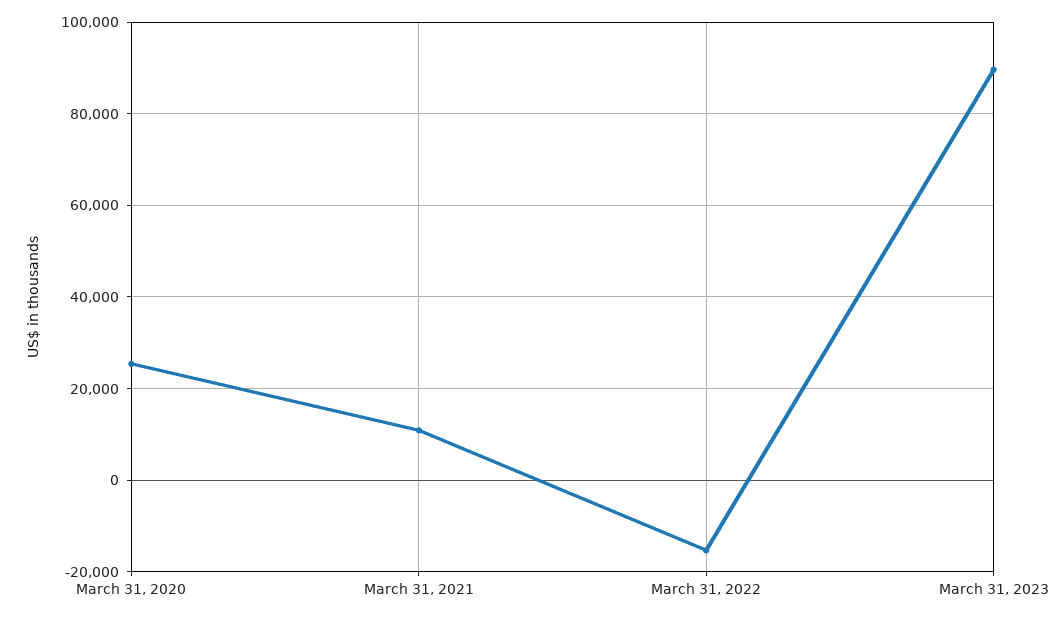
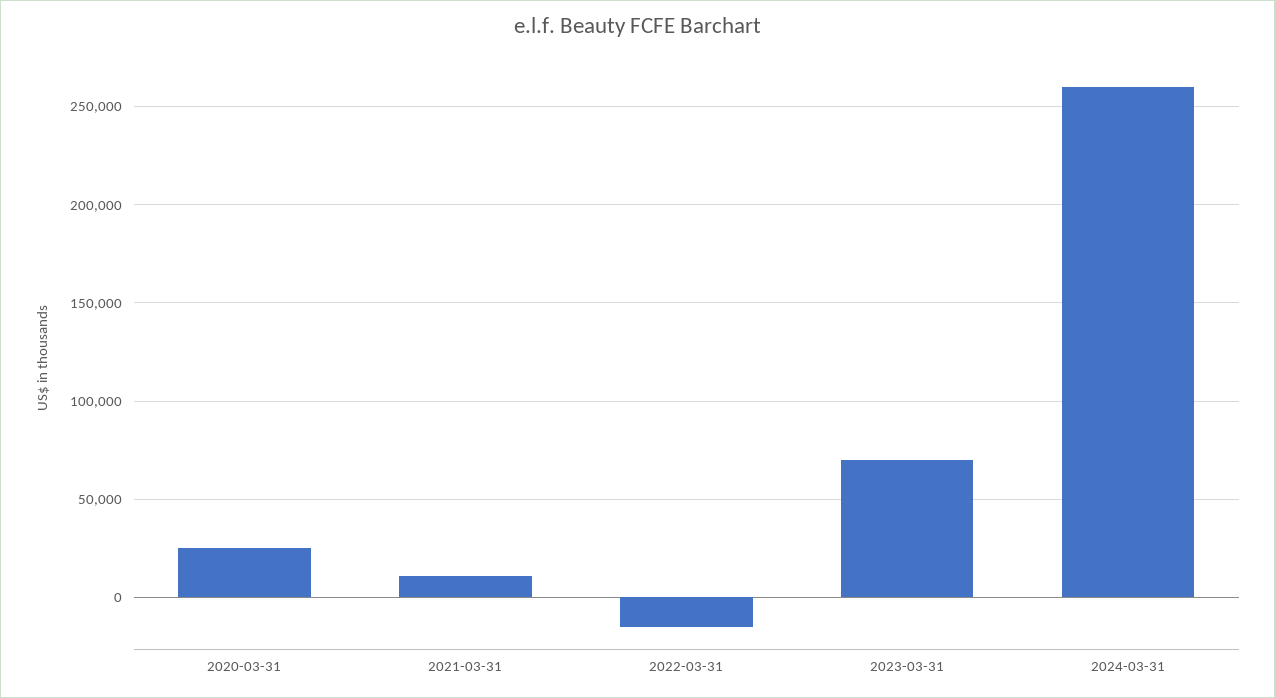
March 31, 2023: 90000 -> 70000
2024-03-31: none -> 260000

